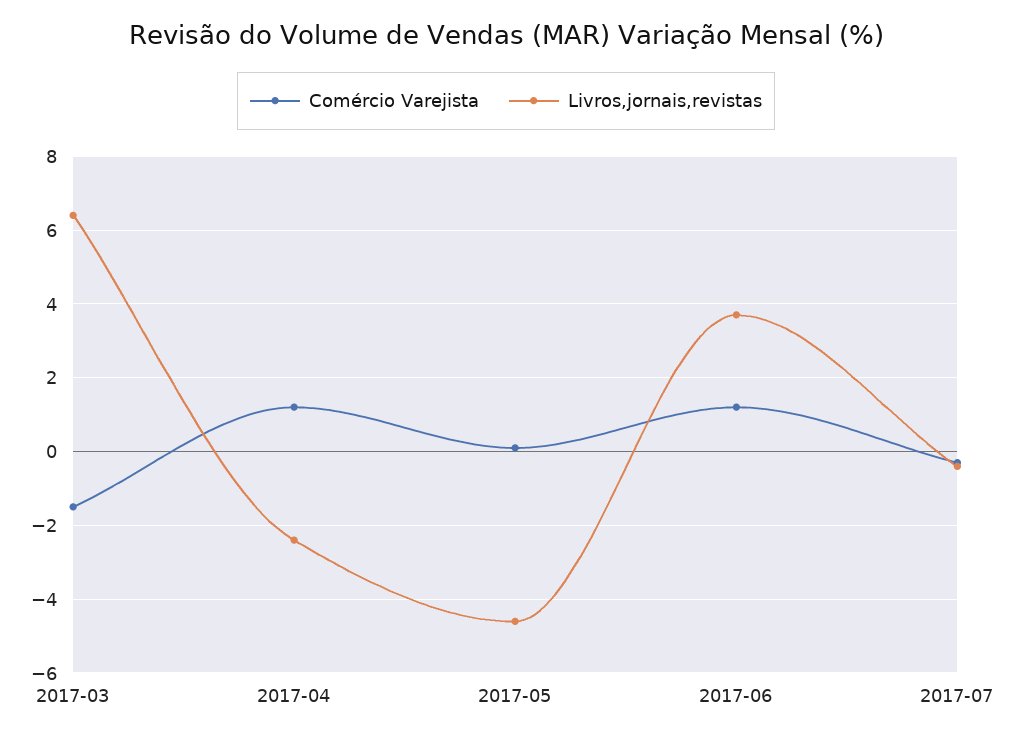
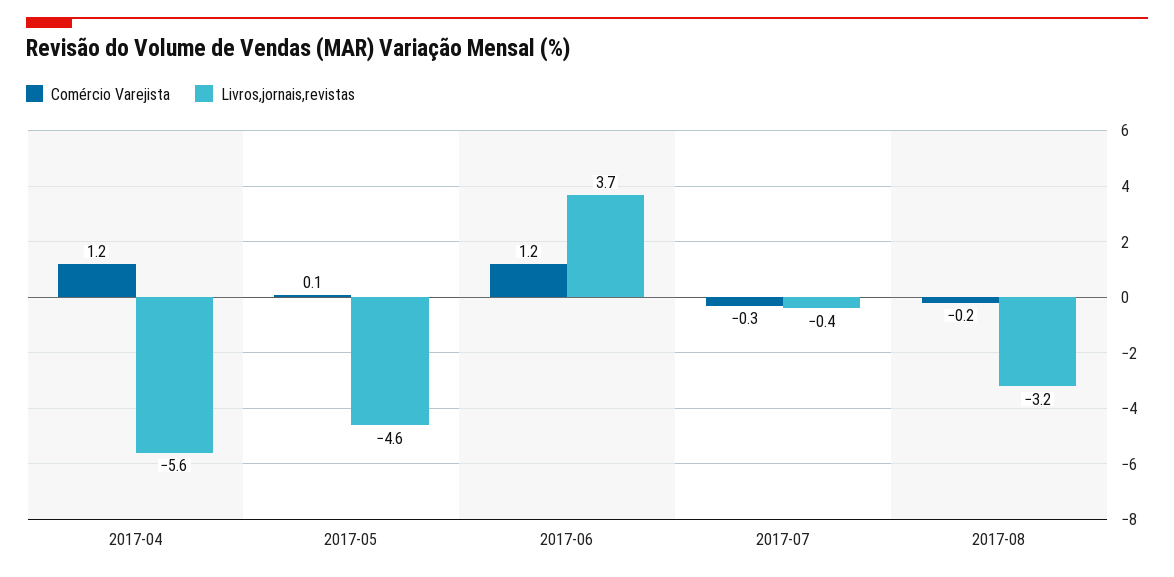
Comércio Varejista, 2017-03: -1.5 -> none
Livros,jornais,revistas, 2017-03: 6.5 -> none
Livros,jornais,revistas, 2017-04: -2.5 -> -5.6
Comércio Varejista, 2017-08: none -> -0.2
Livros,jornais,revistas, 2017-08: none -> -3.2

